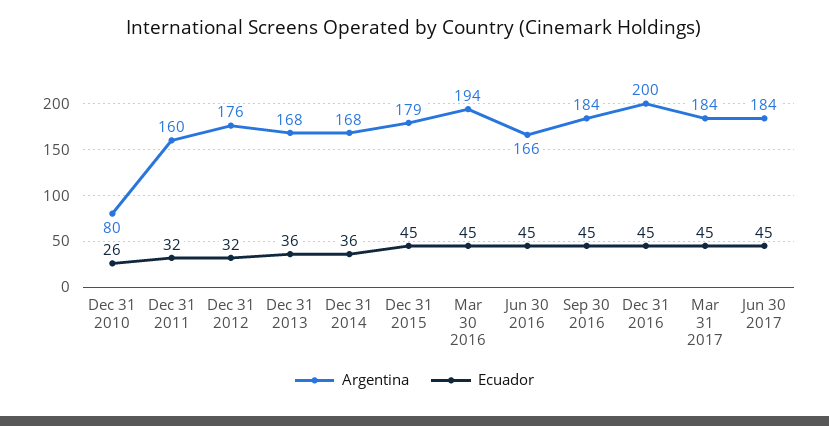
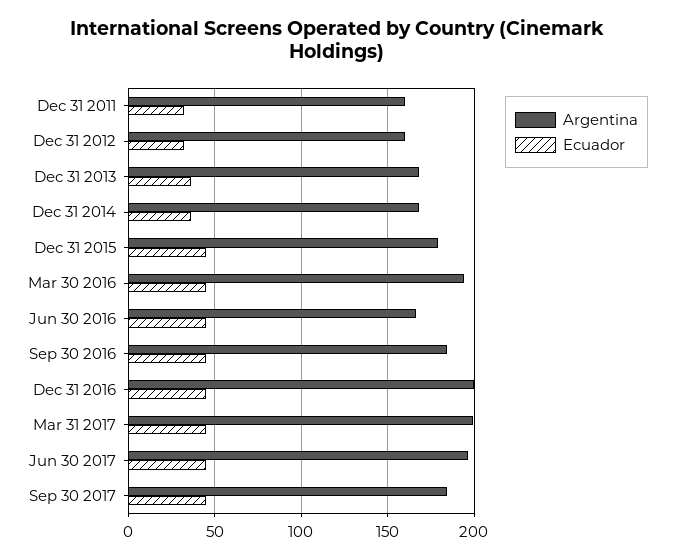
Argentina, Dec 31 2010: 80 -> none
Ecuador, Dec 31 2010: 26 -> none
Argentina, Dec 31 2012: 176 -> 160
Argentina, Mar 31 2017: 184 -> 200
Argentina, Jun 30 2017: 184 -> 195
Argentina, Sep 30 2017: none -> 185
Ecuador, Sep 30 2017: none -> 45

